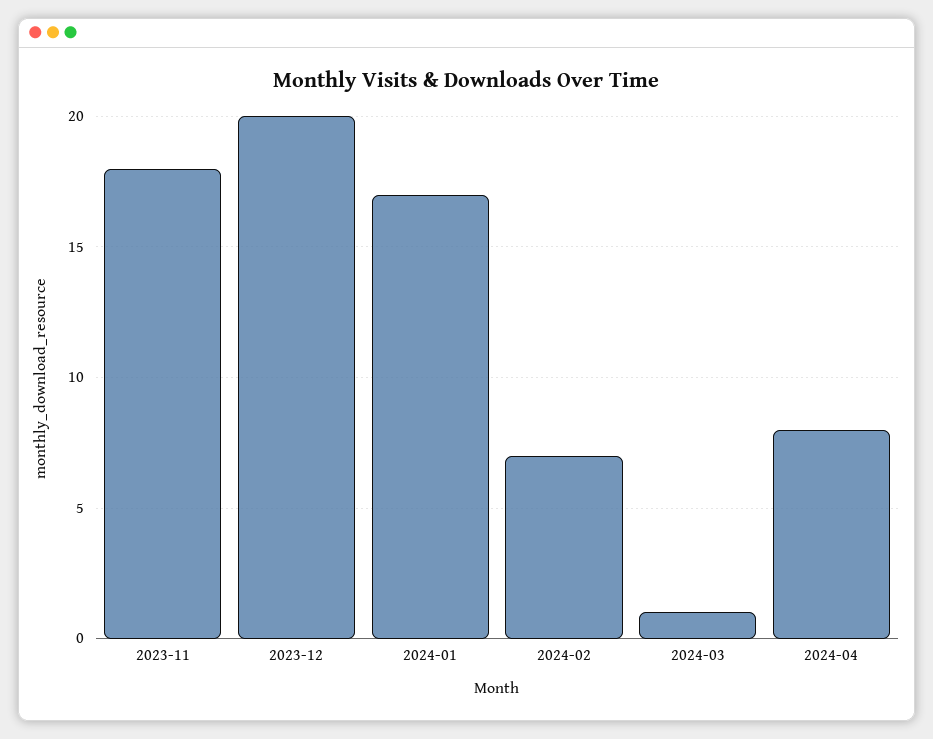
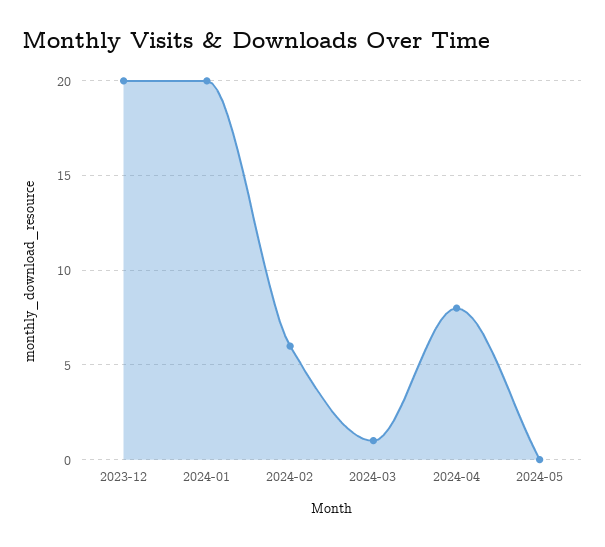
2023-11: 18 -> none
2024-01: 17 -> 20
2024-02: 7 -> 6
2024-05: none -> 0

